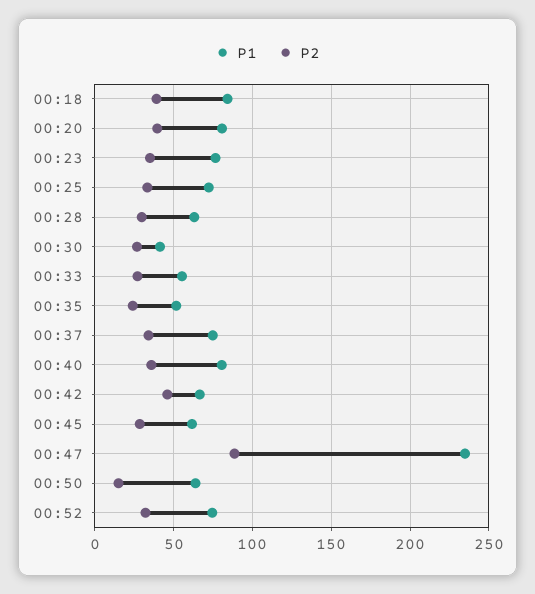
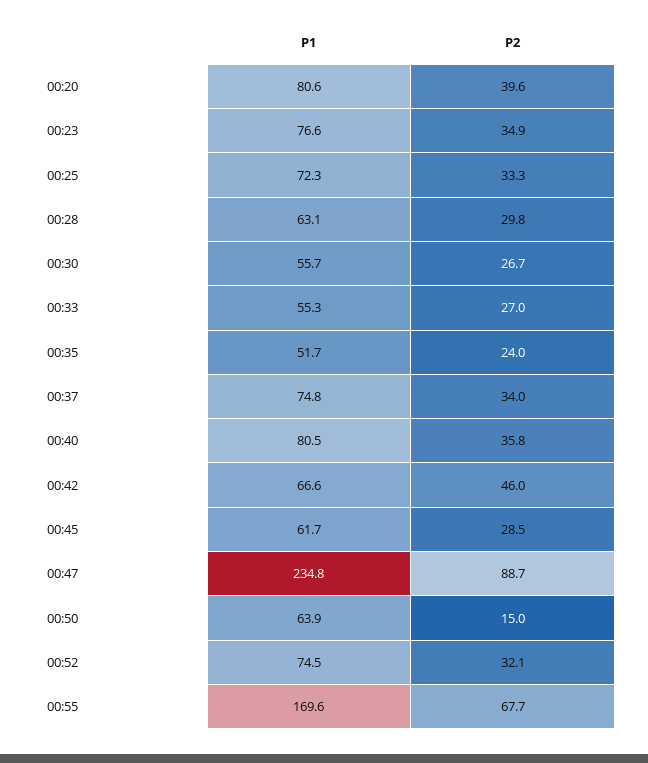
P1, 00:18: 85 -> none
P2, 00:18: 40 -> none
P1, 00:30: 40 -> 55.7
P1, 00:55: none -> 169.6
P2, 00:55: none -> 67.7

